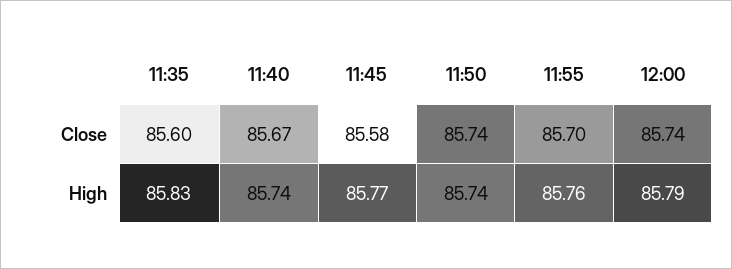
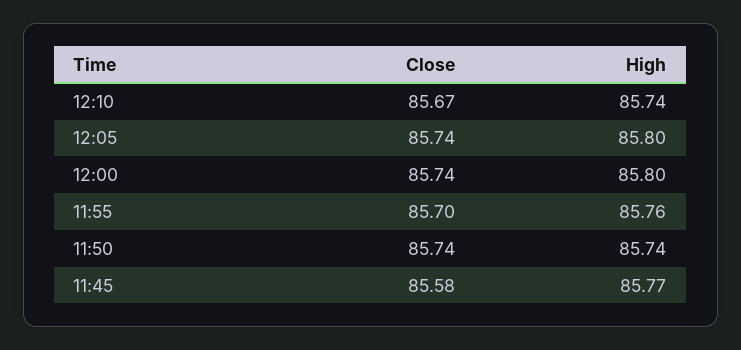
11:35, Close: 85.6 -> none
11:40, Close: 85.67 -> none
11:35, High: 85.83 -> none
11:40, High: 85.74 -> none
12:00, High: 85.79 -> 85.8
12:10, Close: none -> 85.67
12:10, High: none -> 85.74
12:05, Close: none -> 85.74
12:05, High: none -> 85.8

